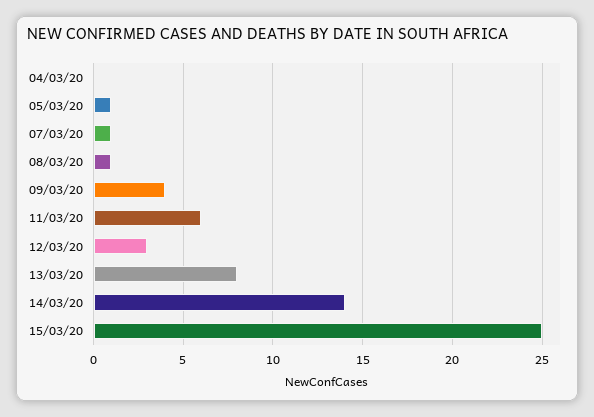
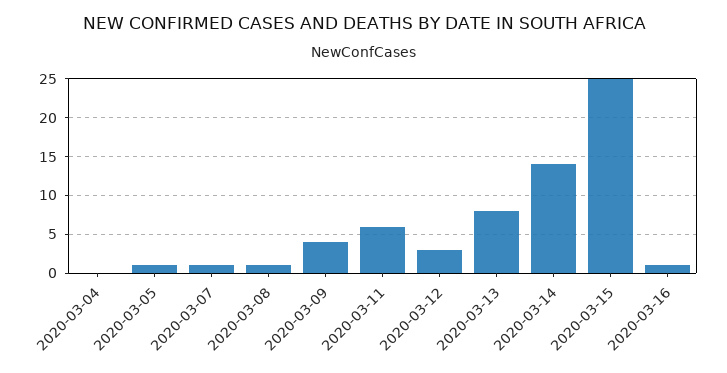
2020-03-16: none -> 1

